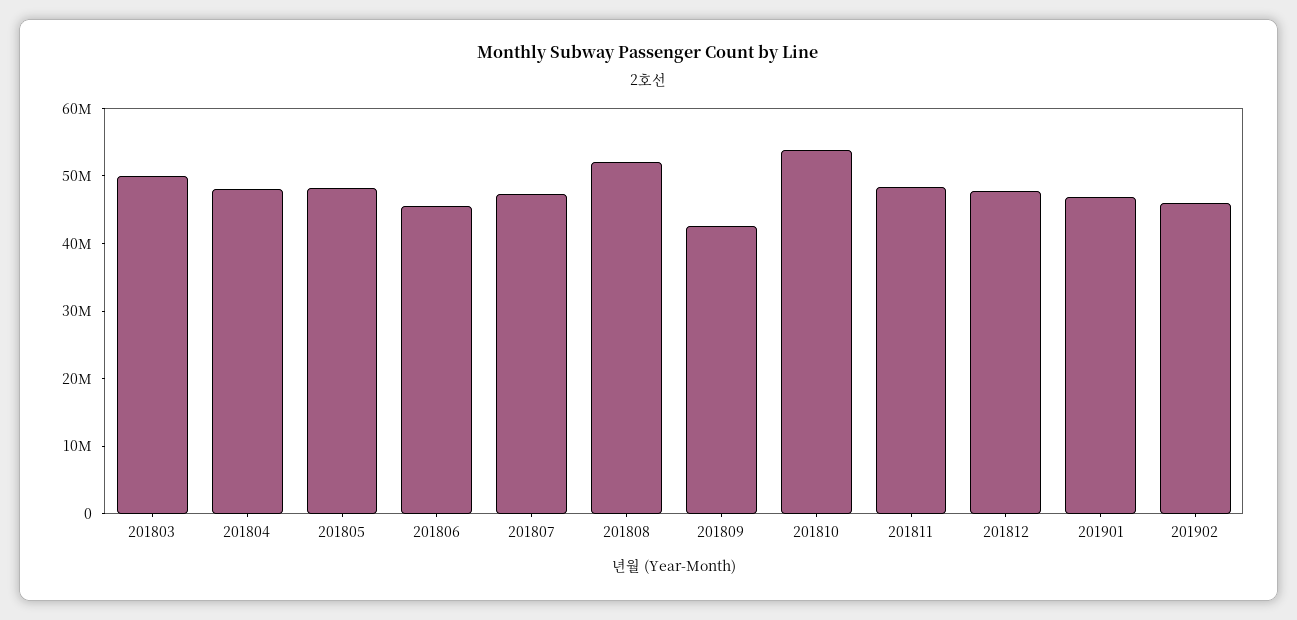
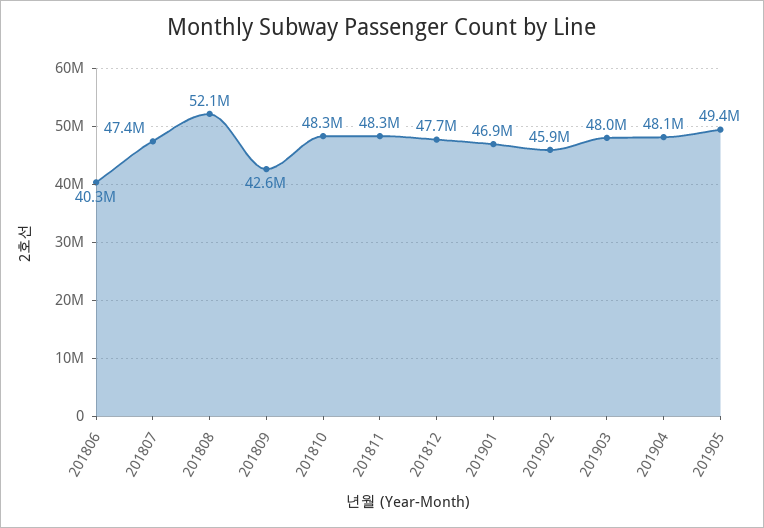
201803: 50000000 -> none
201804: 48000000 -> none
201805: 48000000 -> none
201806: 46000000 -> 40300000
201810: 54000000 -> 48300000
201903: none -> 48000000
201904: none -> 48100000
201905: none -> 49400000

